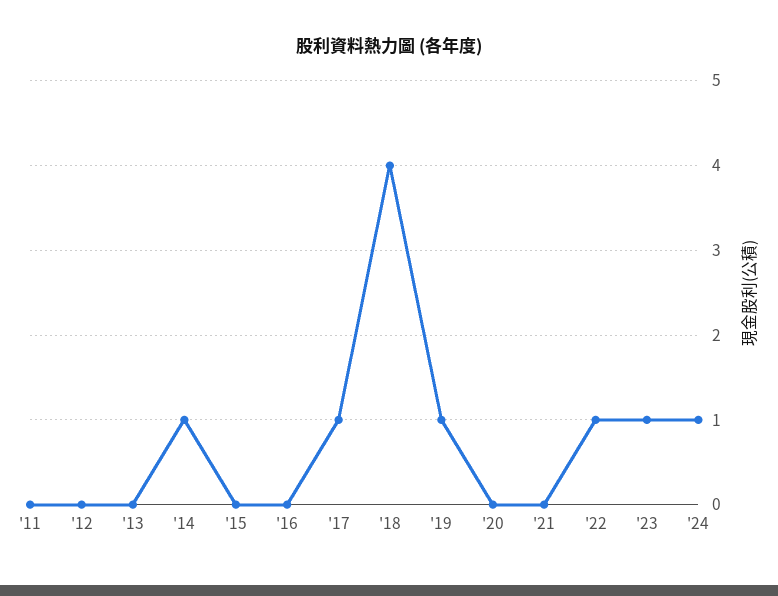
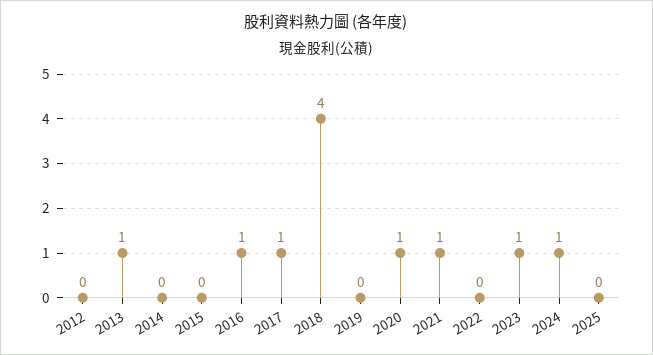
'11: 0 -> none
'13: 0 -> 1
'14: 1 -> 0
'16: 0 -> 1
'19: 1 -> 0
'20: 0 -> 1
'21: 0 -> 1
'22: 1 -> 0
2025: none -> 0

